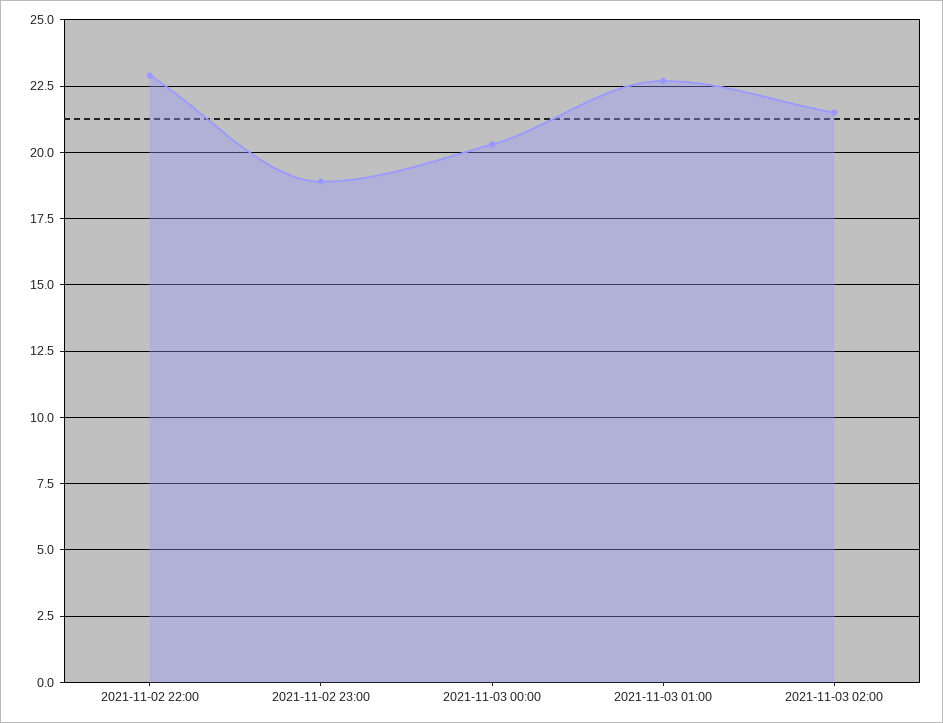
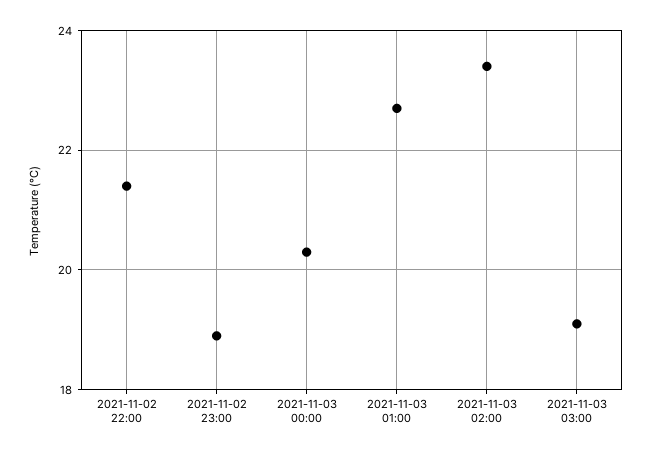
2021-11-02 22:00: 23 -> 21.5
2021-11-03 02:00: 21.5 -> 23.5
2021-11-03 03:00: none -> 19

